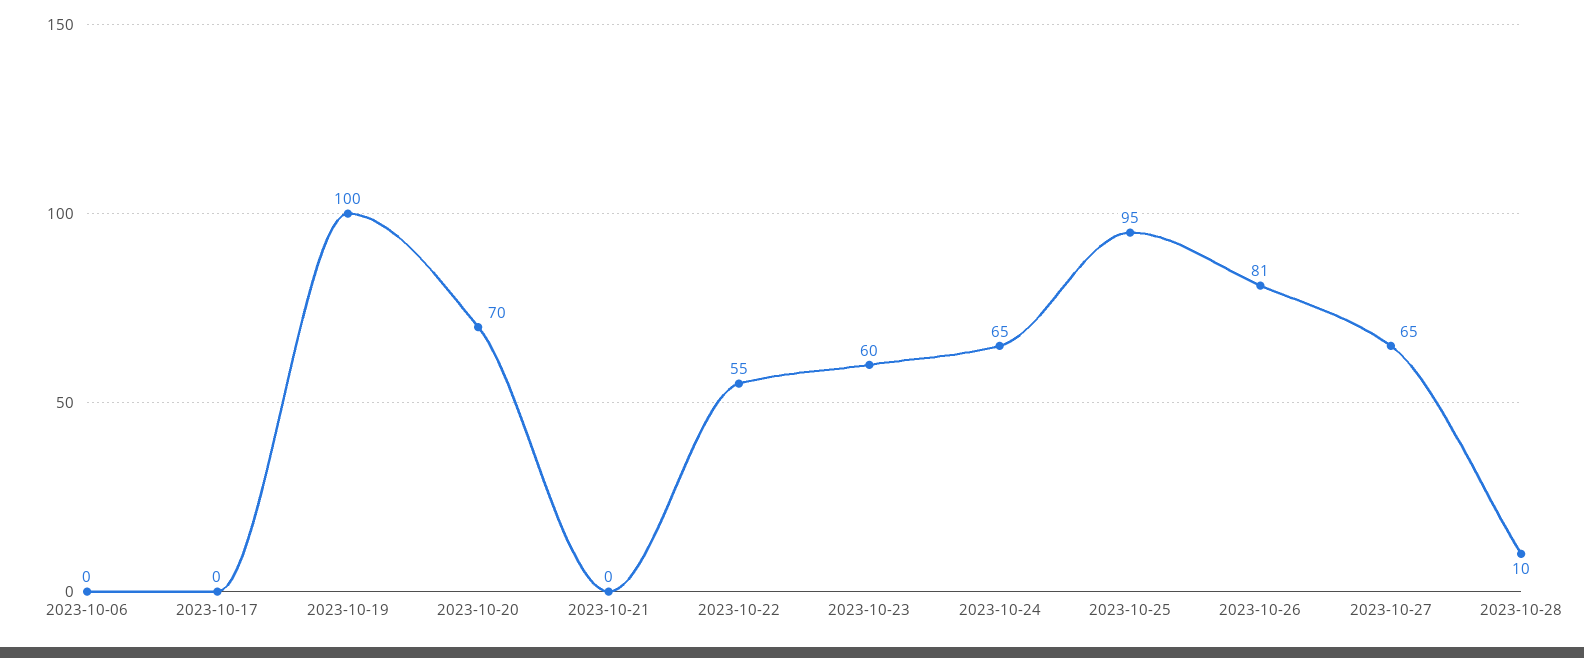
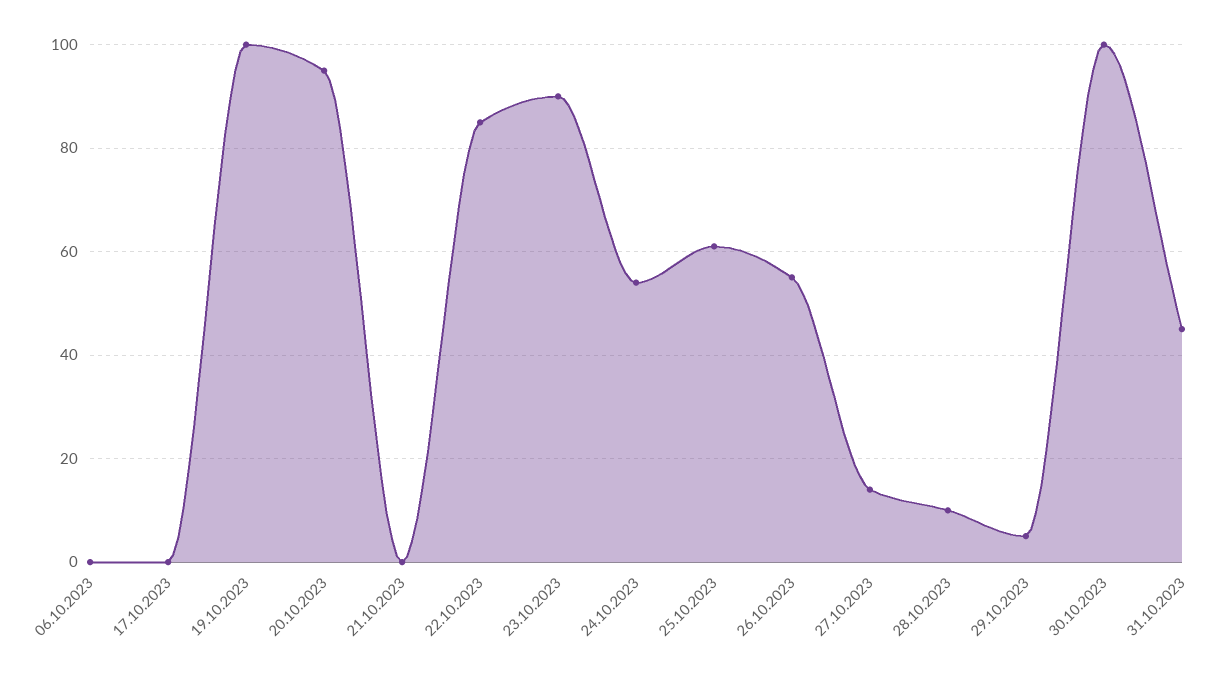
2023-10-20: 70 -> 95
2023-10-22: 55 -> 85
2023-10-23: 60 -> 90
2023-10-24: 65 -> 55
2023-10-25: 95 -> 60
2023-10-26: 81 -> 55
2023-10-27: 65 -> 15
29.10.2023: none -> 5
30.10.2023: none -> 100
31.10.2023: none -> 45

